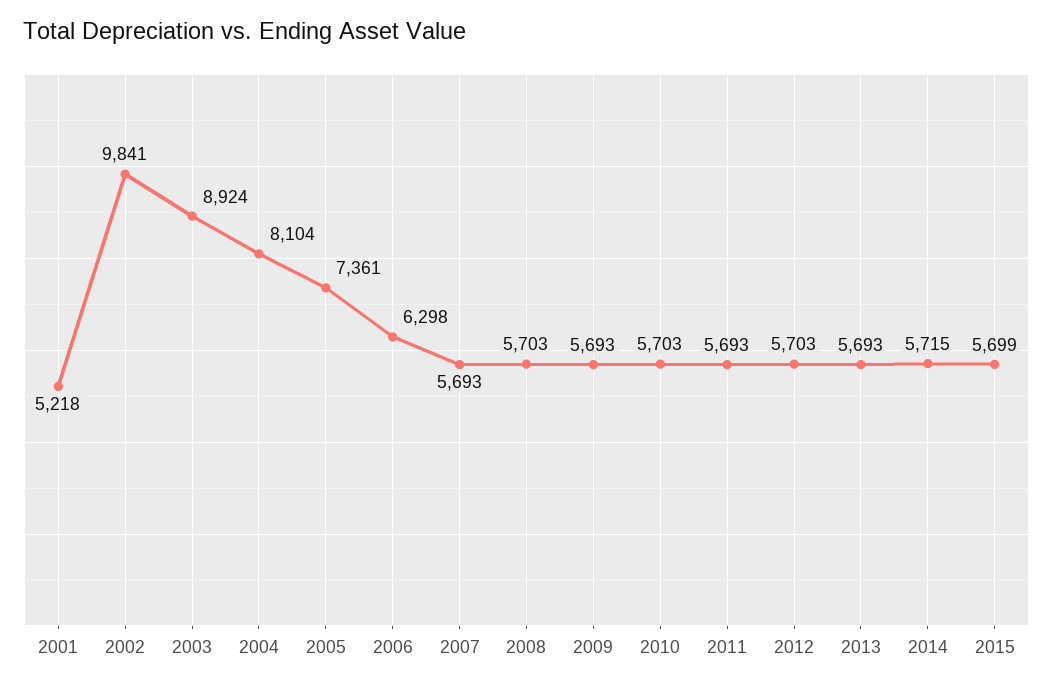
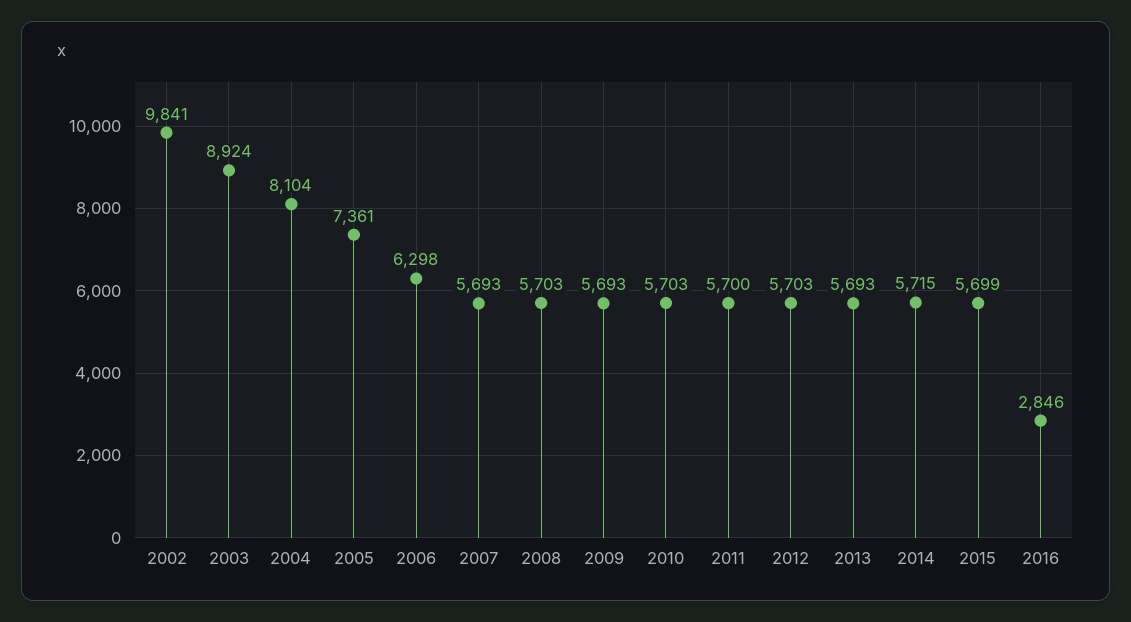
2001: 5218 -> none
2011: 5693 -> 5700
2016: none -> 2846

